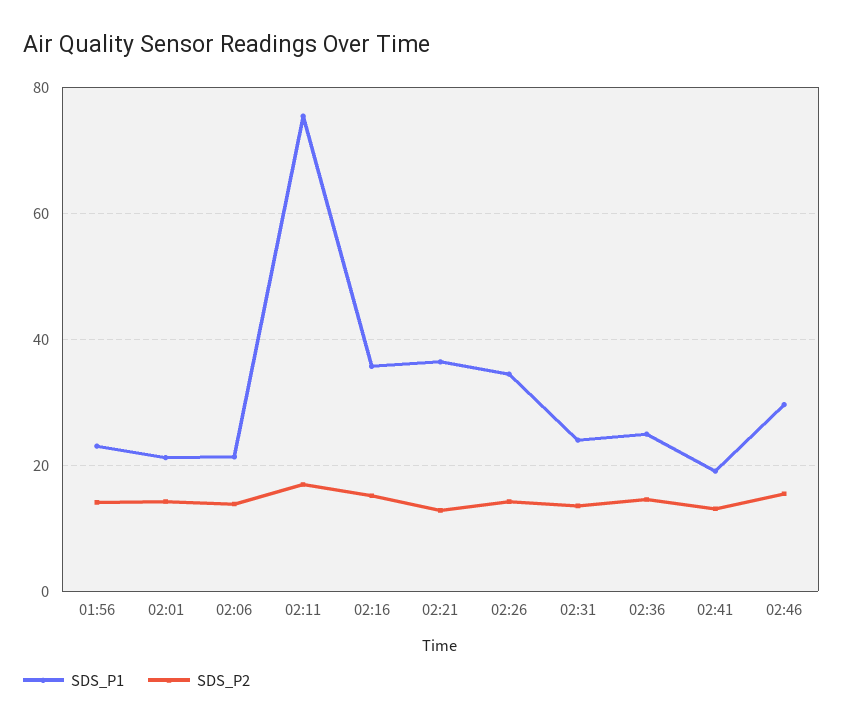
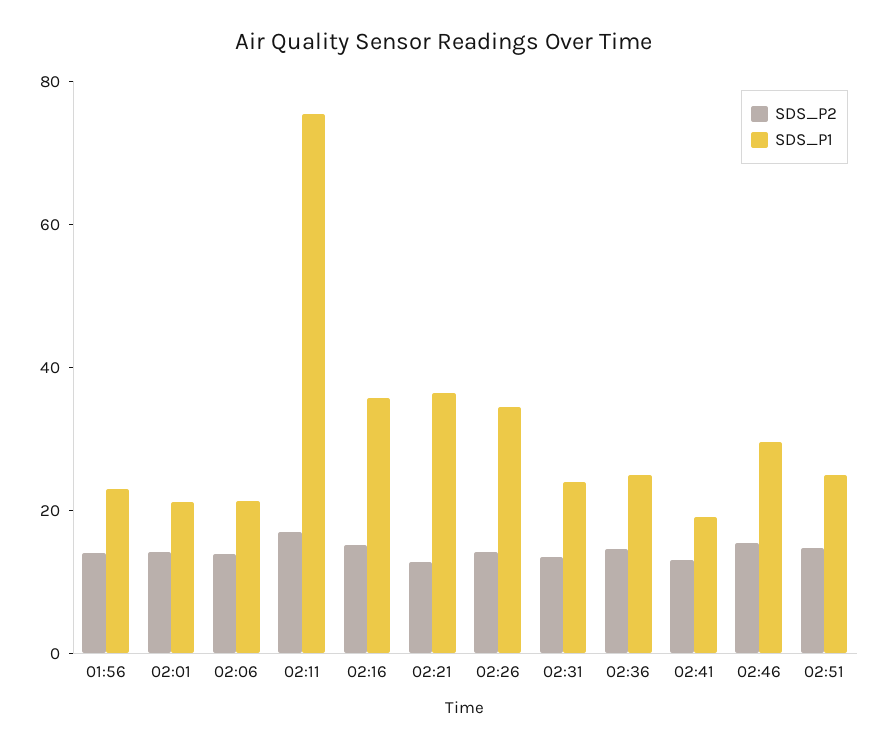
SDS_P2, 02:51: none -> 15
SDS_P1, 02:51: none -> 25

